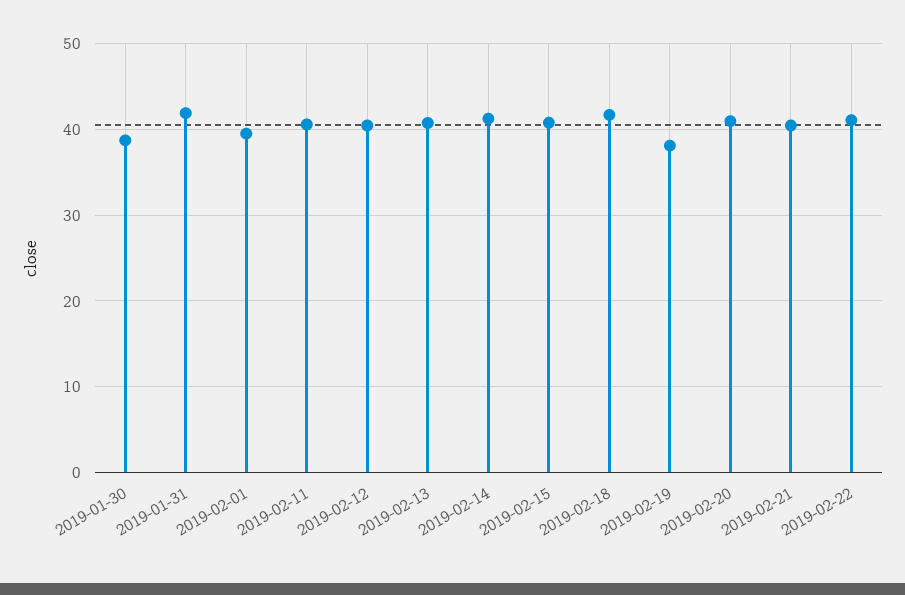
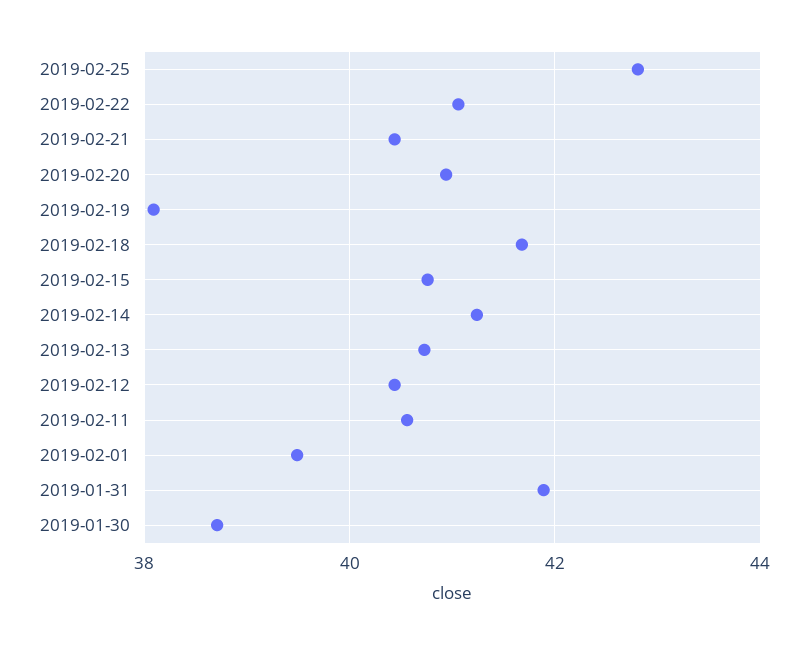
2019-02-25: none -> 42.8

